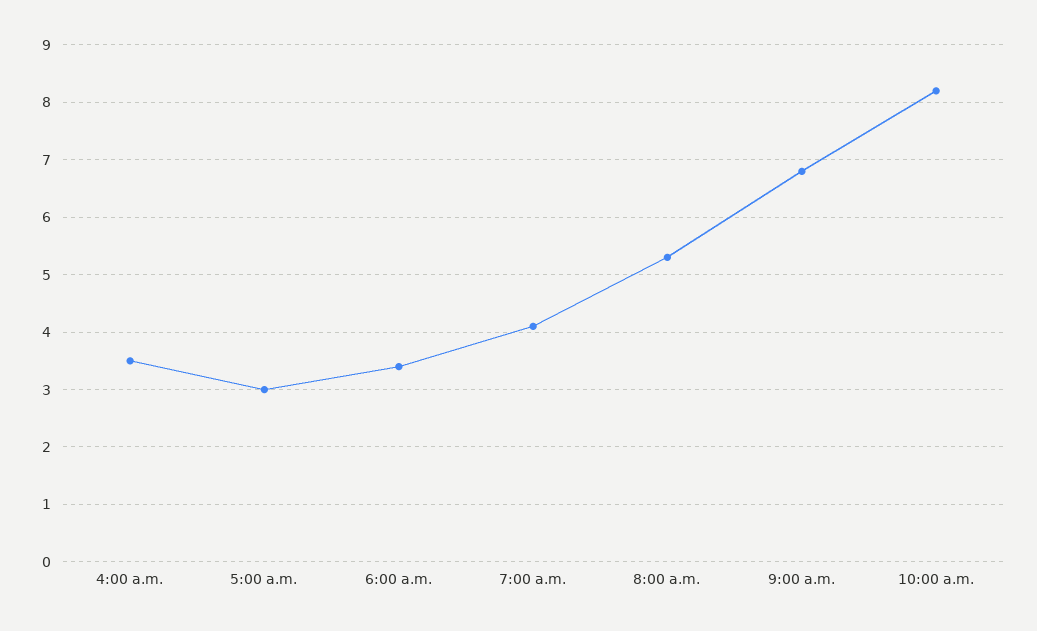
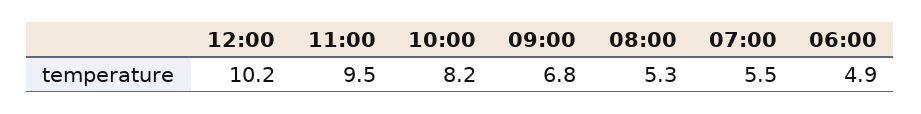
4:00 a.m.: 3.5 -> none
5:00 a.m.: 3 -> none
6:00 a.m.: 3.5 -> 4.9
7:00 a.m.: 4 -> 5.5
12:00: none -> 10.2
11:00: none -> 9.5

